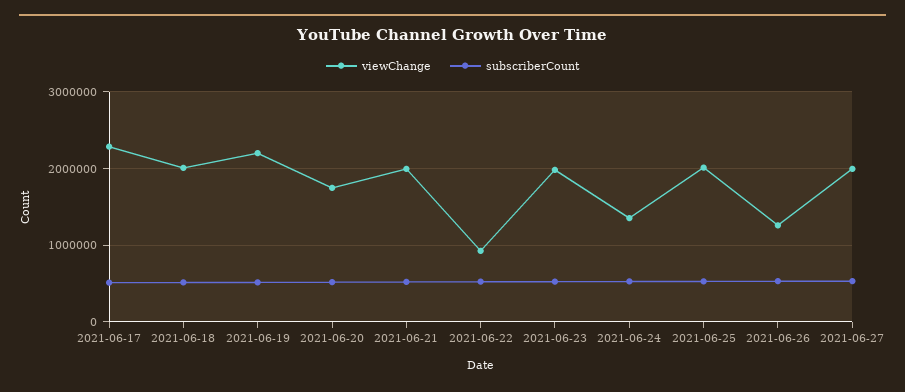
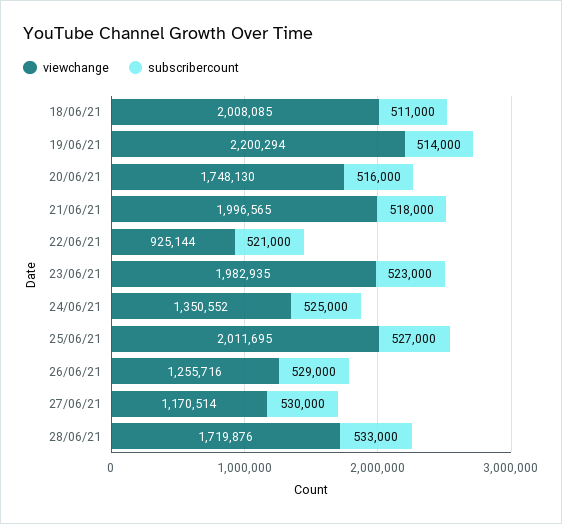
viewChange, 2021-06-17: 2300000 -> none
subscriberCount, 2021-06-17: 500000 -> none
viewChange, 2021-06-27: 2000000 -> 1170514
viewChange, 28/06/21: none -> 1719876
subscriberCount, 28/06/21: none -> 533000

